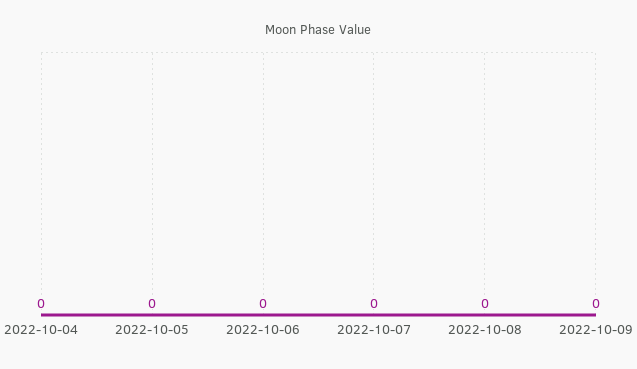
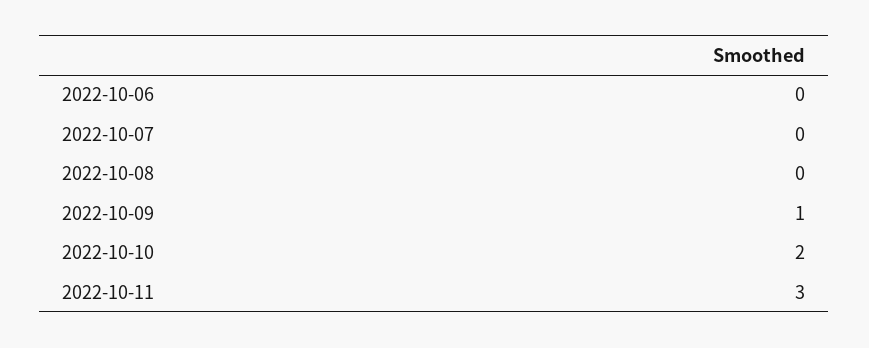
2022-10-04: 0 -> none
2022-10-05: 0 -> none
2022-10-09: 0 -> 1
2022-10-10: none -> 2
2022-10-11: none -> 3

